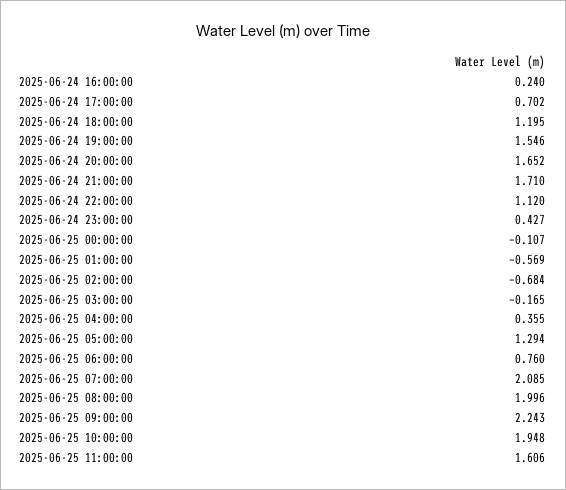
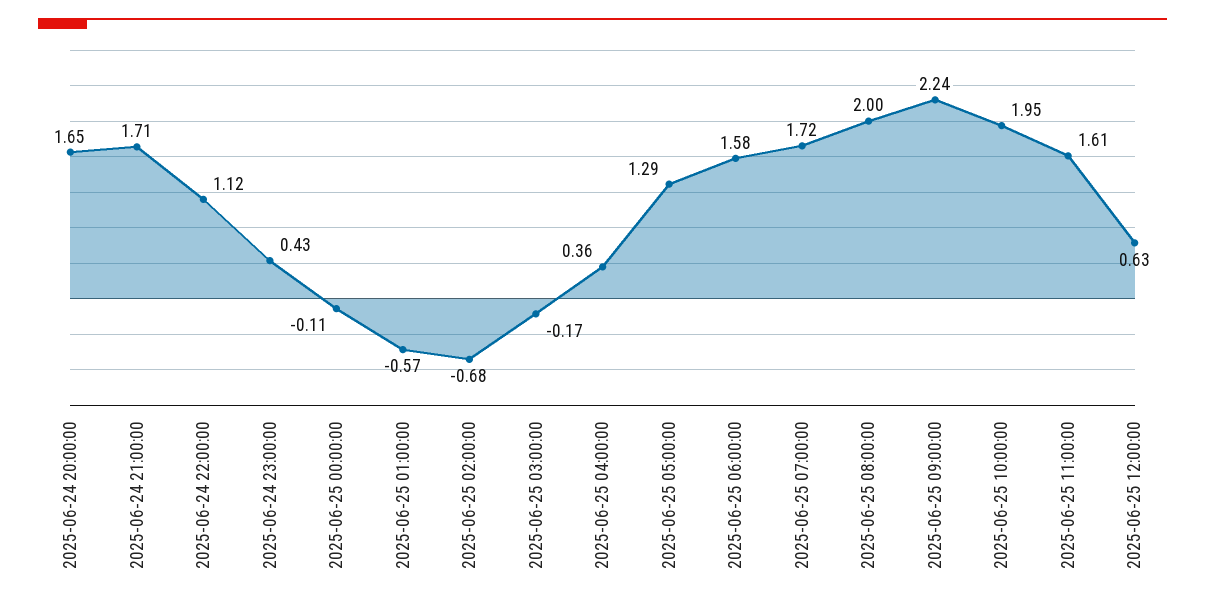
2025-06-24 16:00:00: 0.24 -> none
2025-06-24 17:00:00: 0.702 -> none
2025-06-24 18:00:00: 1.195 -> none
2025-06-24 19:00:00: 1.546 -> none
2025-06-25 06:00:00: 0.76 -> 1.58
2025-06-25 07:00:00: 2.085 -> 1.72
2025-06-25 12:00:00: none -> 0.63

